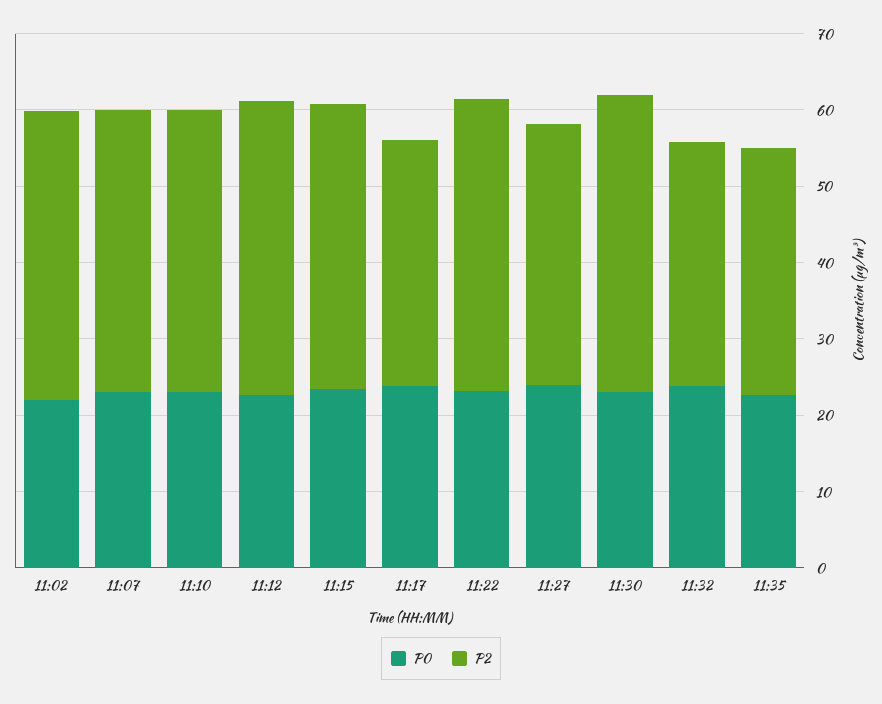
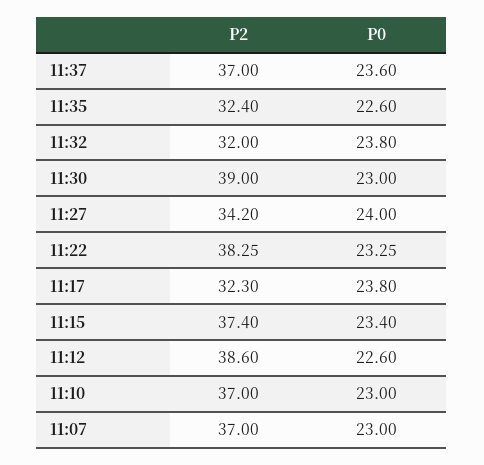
P0, 11:02: 22 -> none
P2, 11:02: 38 -> none
P2, 11:37: none -> 37
P0, 11:37: none -> 23.6

